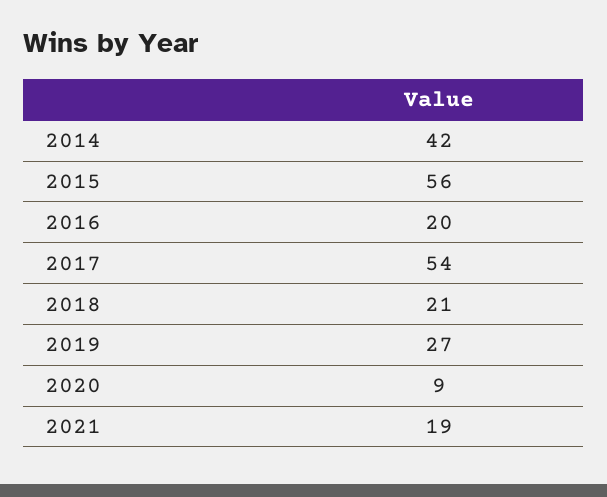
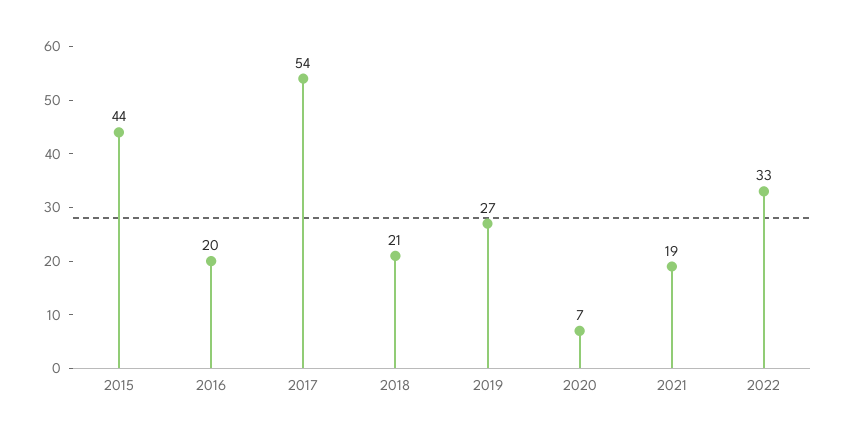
2014: 42 -> none
2015: 56 -> 44
2020: 9 -> 7
2022: none -> 33

